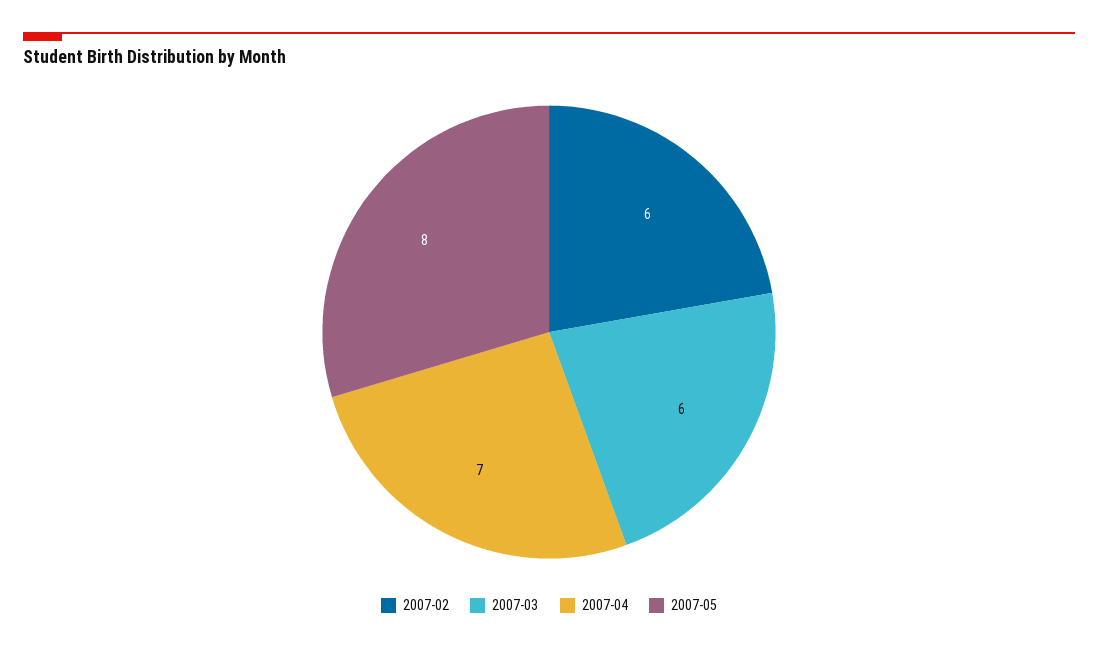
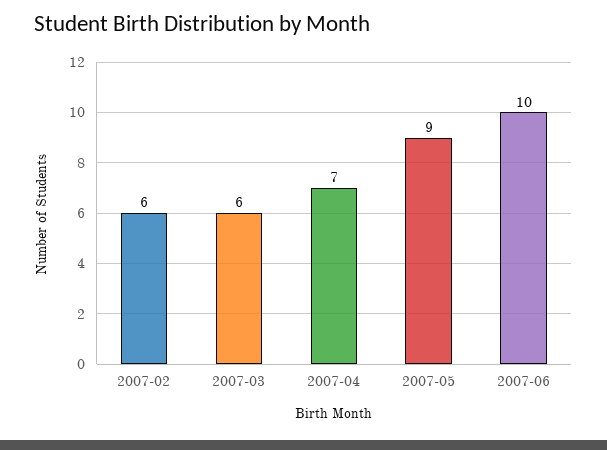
2007-05: 8 -> 9
2007-06: none -> 10

